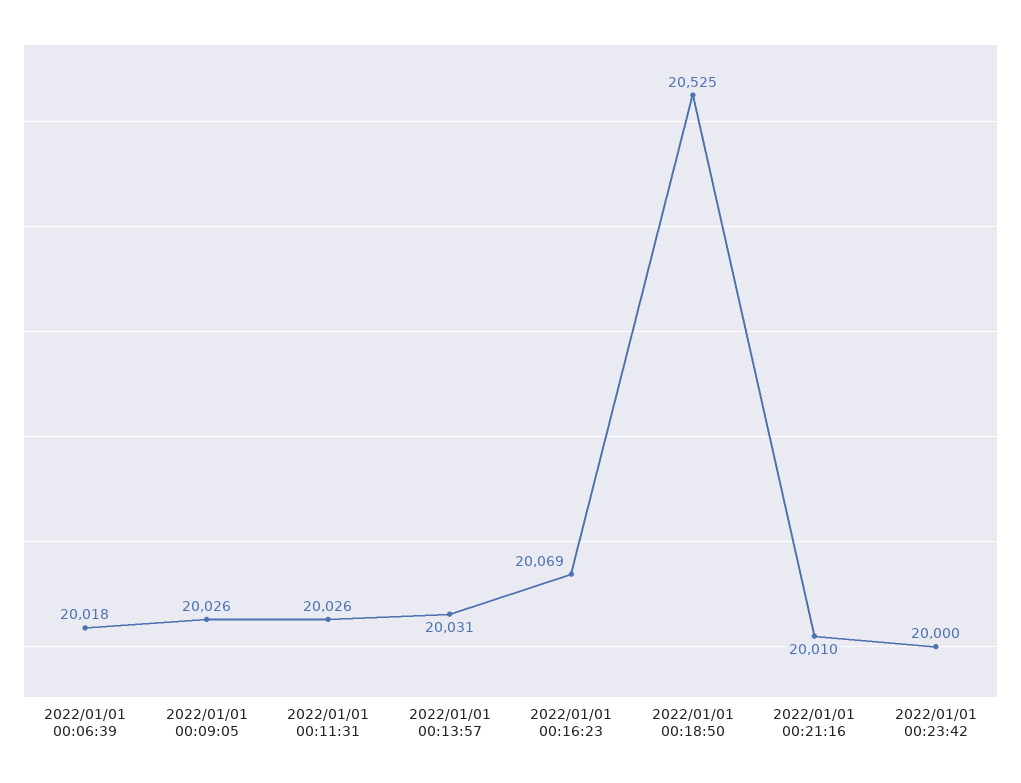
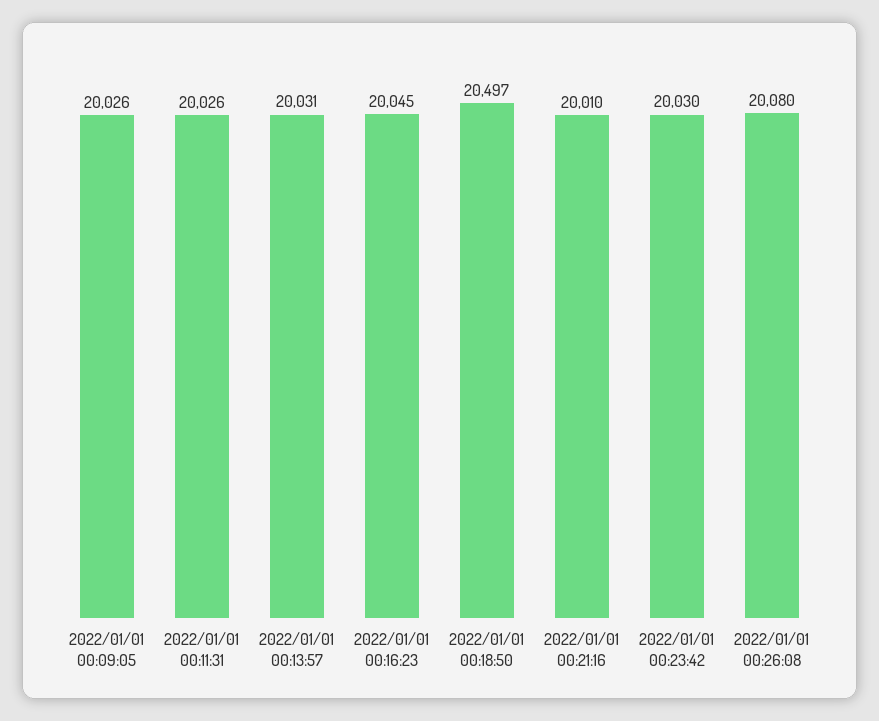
2022/01/01 00:06:39: 20018 -> none
2022/01/01 00:16:23: 20069 -> 20045
2022/01/01 00:18:50: 20525 -> 20497
2022/01/01 00:23:42: 20000 -> 20030
2022/01/01 00:26:08: none -> 20080

